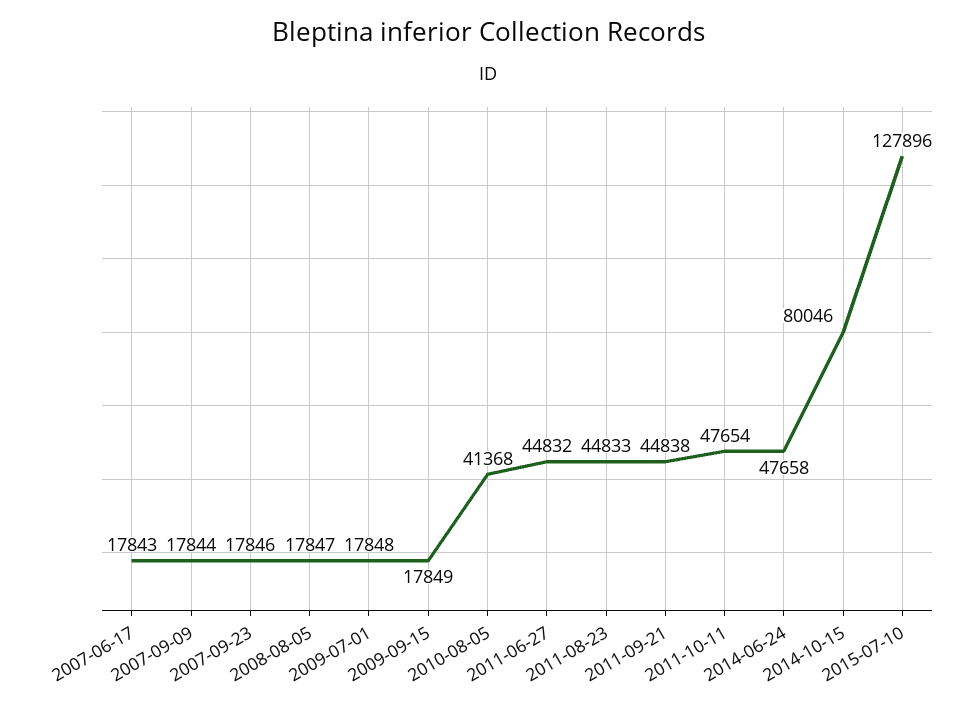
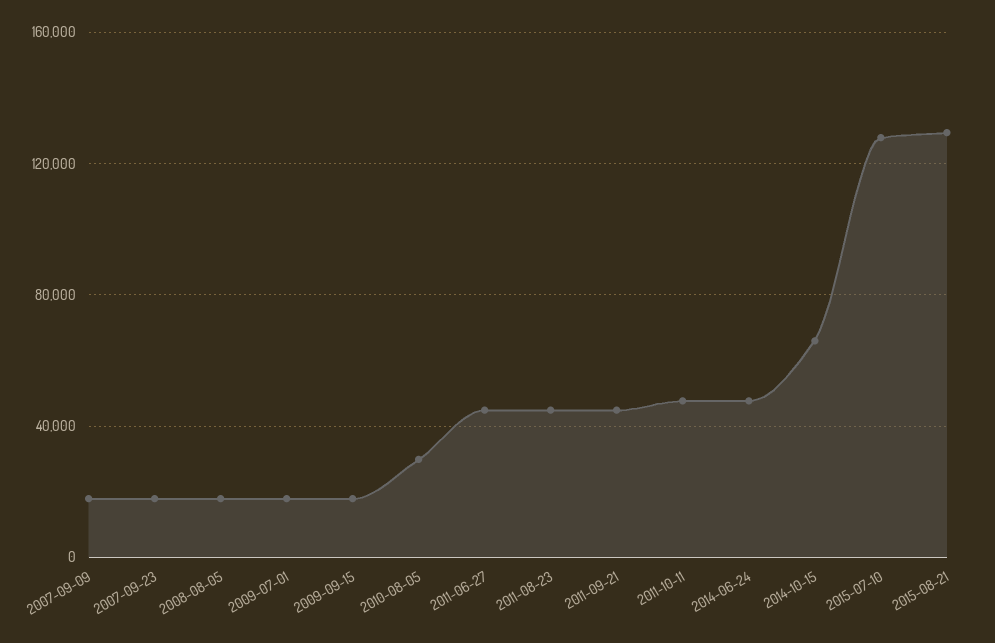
2007-06-17: 17843 -> none
2010-08-05: 41368 -> 30000
2014-10-15: 80046 -> 65000
2015-08-21: none -> 130000

